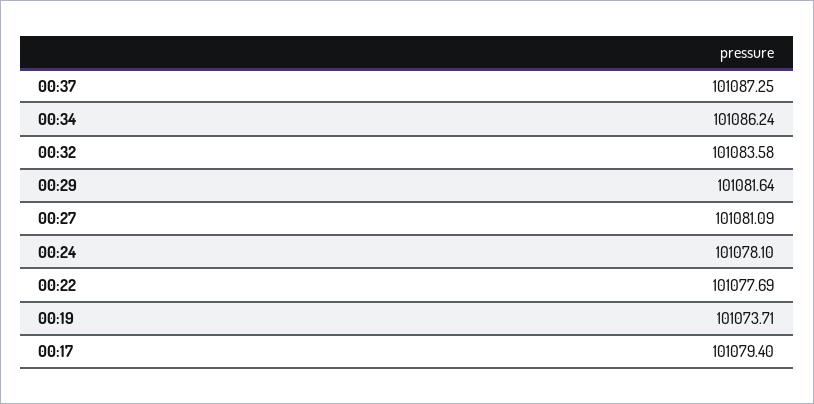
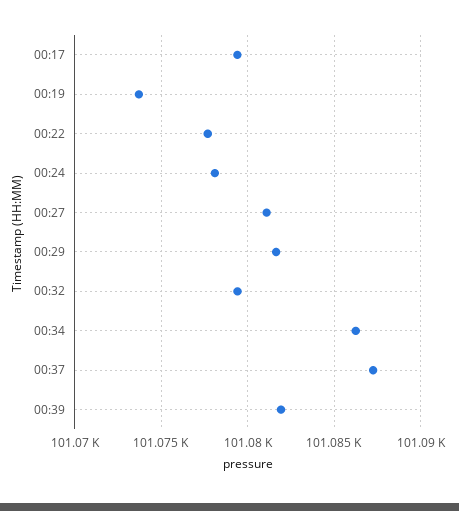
00:32: 101083.58 -> 101079.5
00:39: none -> 101082

